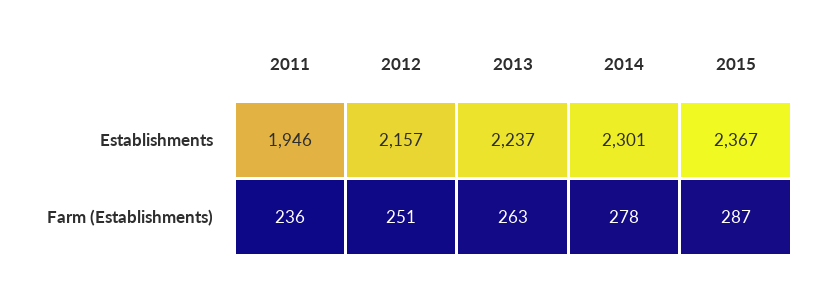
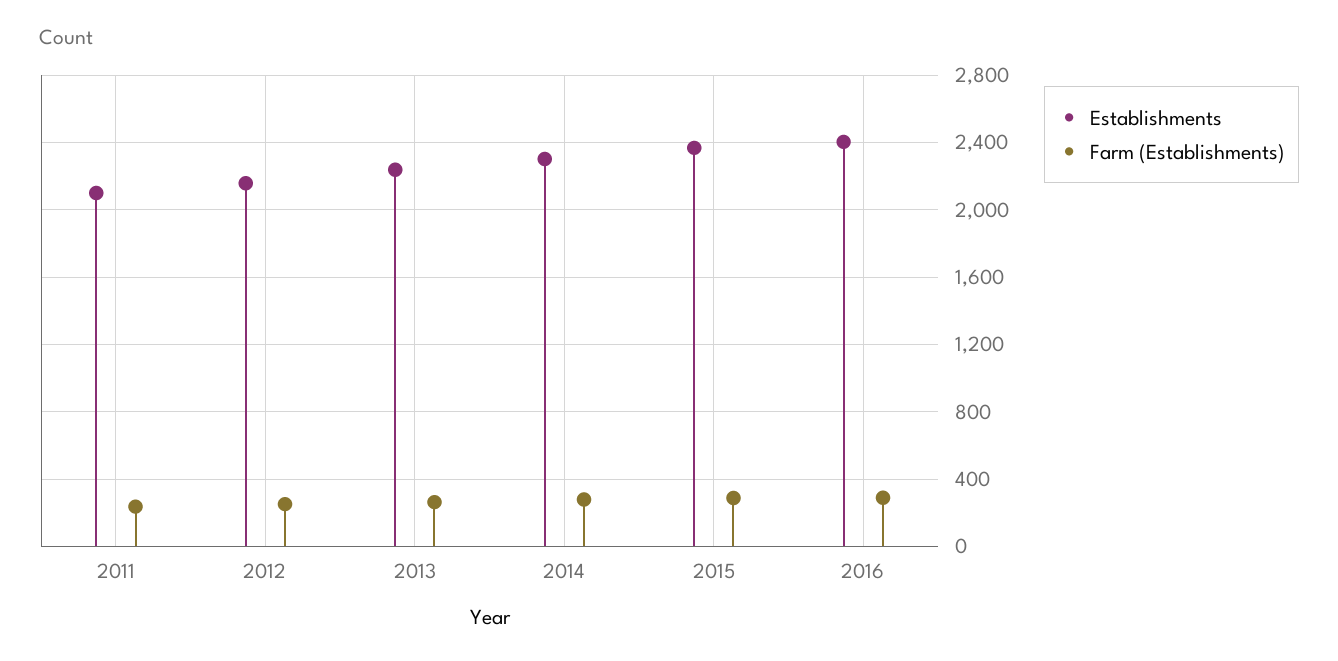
Establishments, 2011: 1946 -> 2100
Establishments, 2016: none -> 2400
Farm (Establishments), 2016: none -> 300

